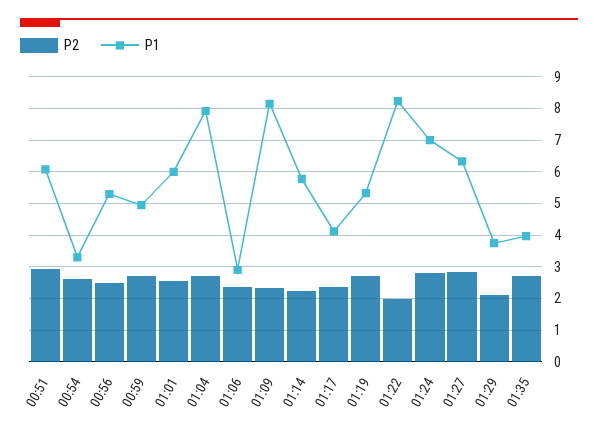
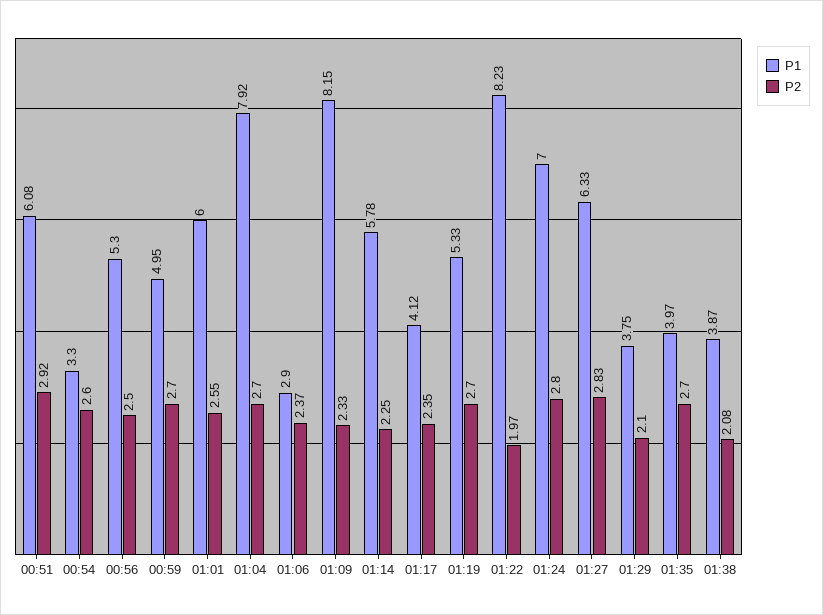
P1, 01:38: none -> 3.87
P2, 01:38: none -> 2.08

